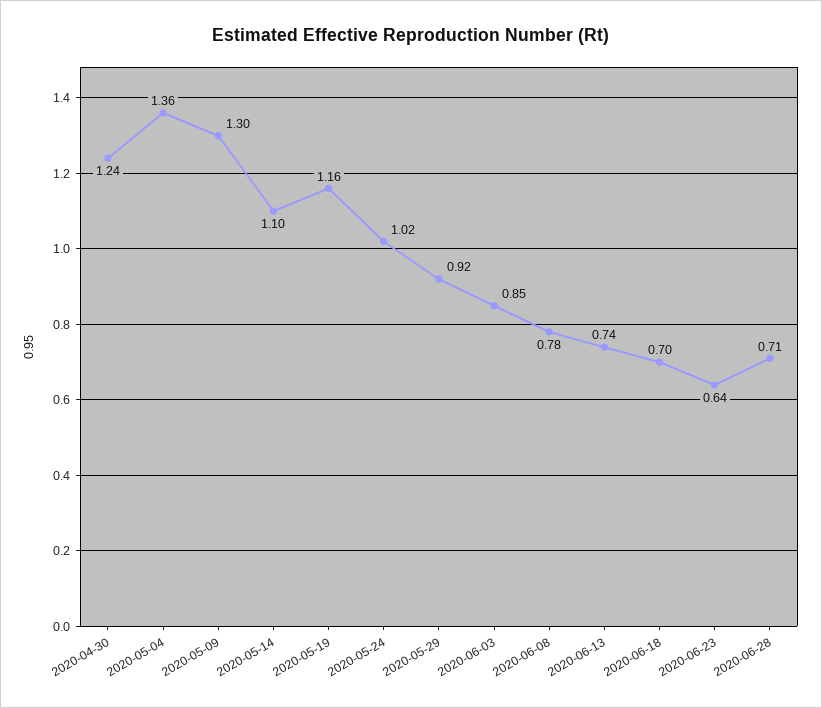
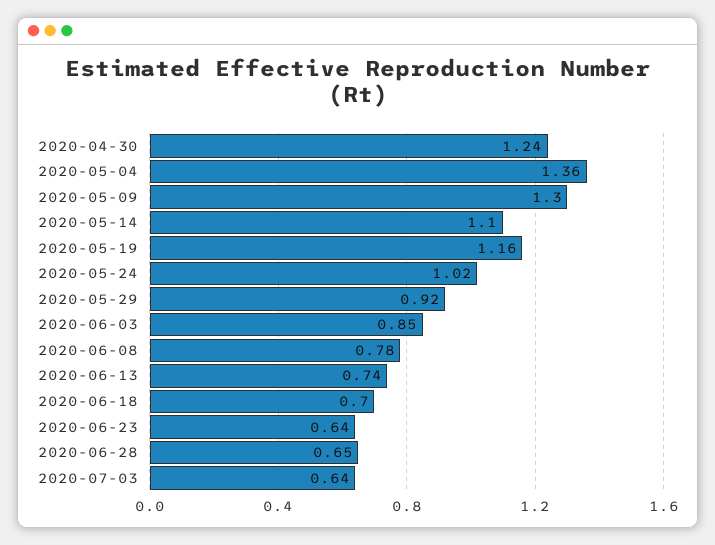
2020-06-28: 0.71 -> 0.65
2020-07-03: none -> 0.64

